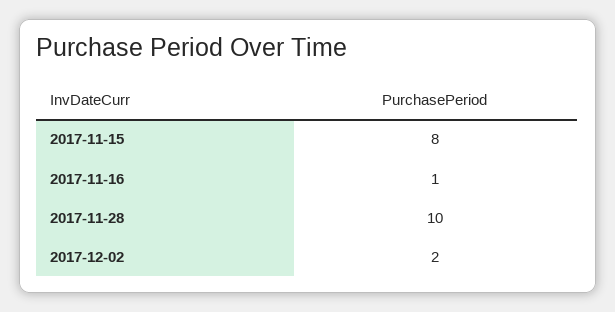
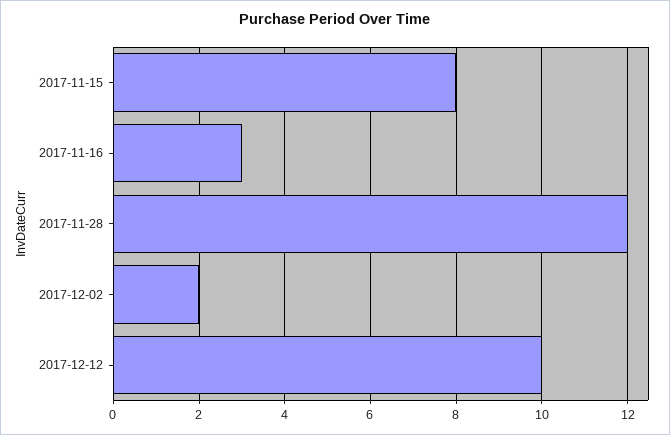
2017-11-16: 1 -> 3
2017-11-28: 10 -> 12
2017-12-12: none -> 10

